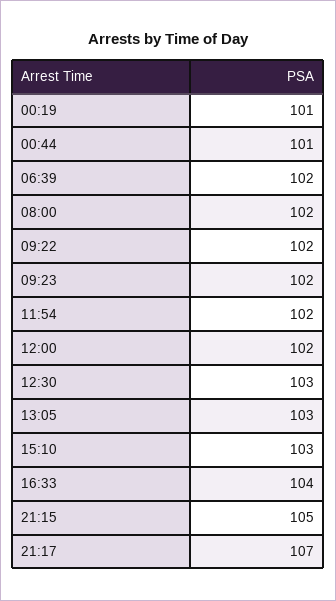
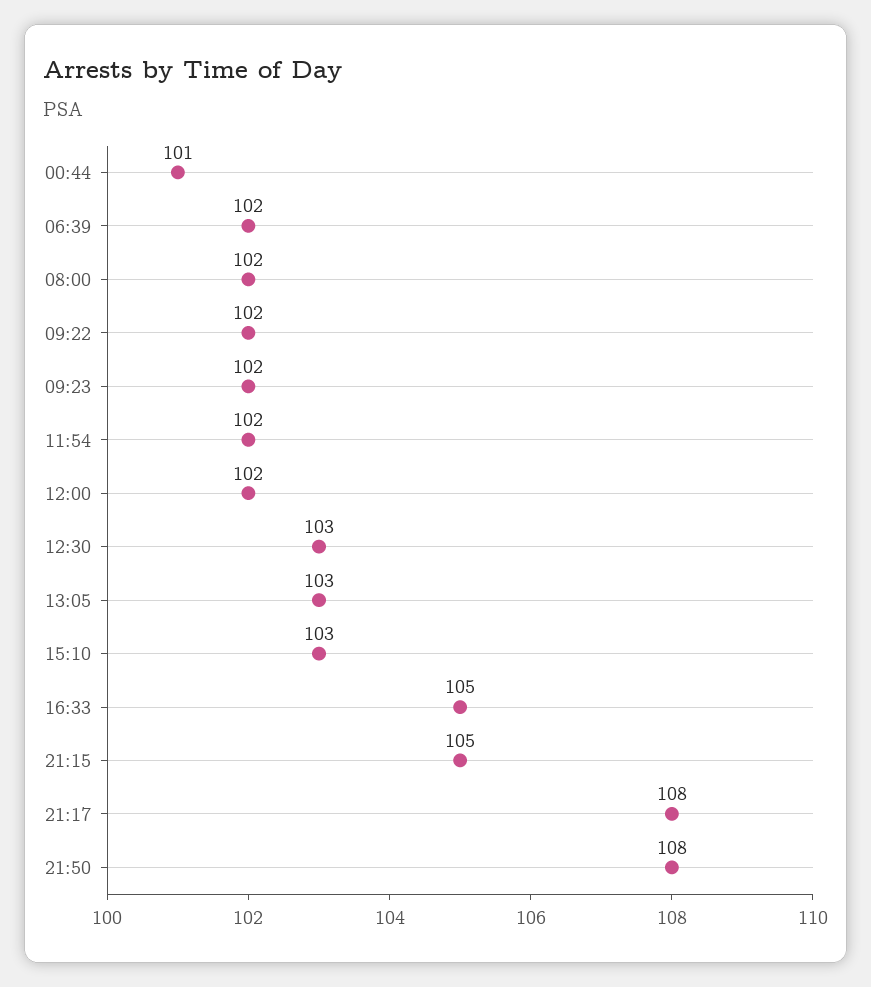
00:19: 101 -> none
16:33: 104 -> 105
21:17: 107 -> 108
21:50: none -> 108

